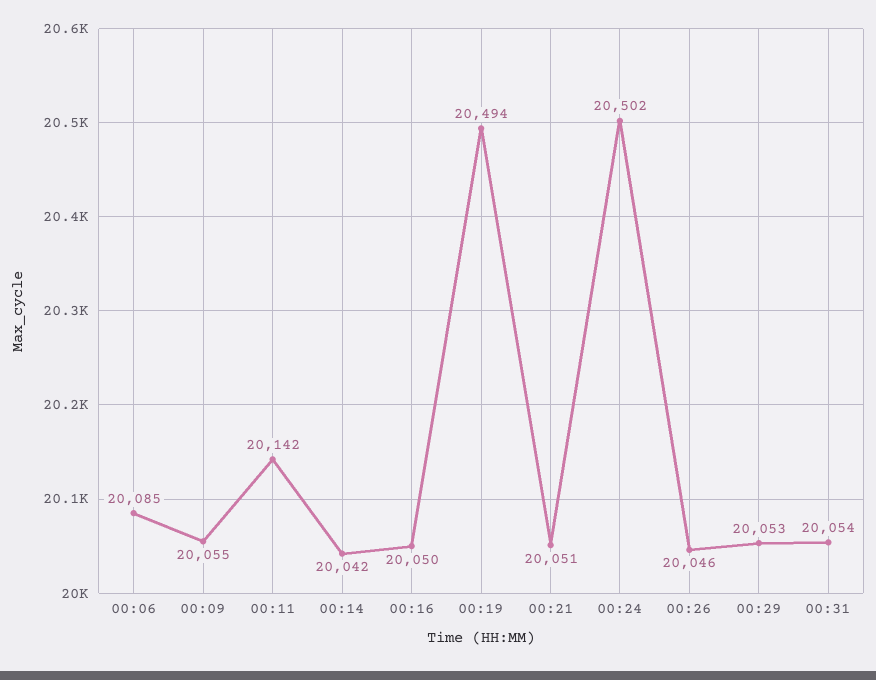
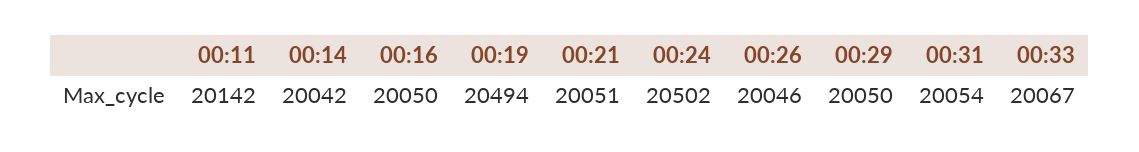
00:06: 20085 -> none
00:09: 20055 -> none
00:29: 20053 -> 20050
00:33: none -> 20067

